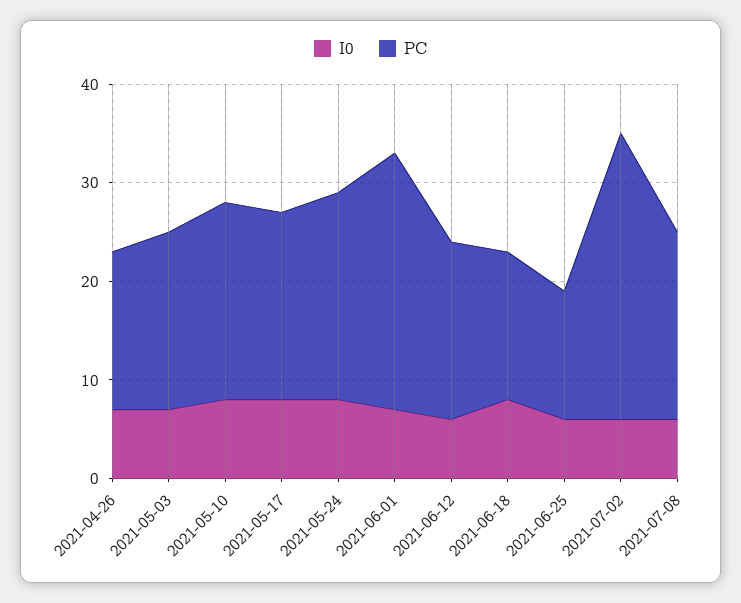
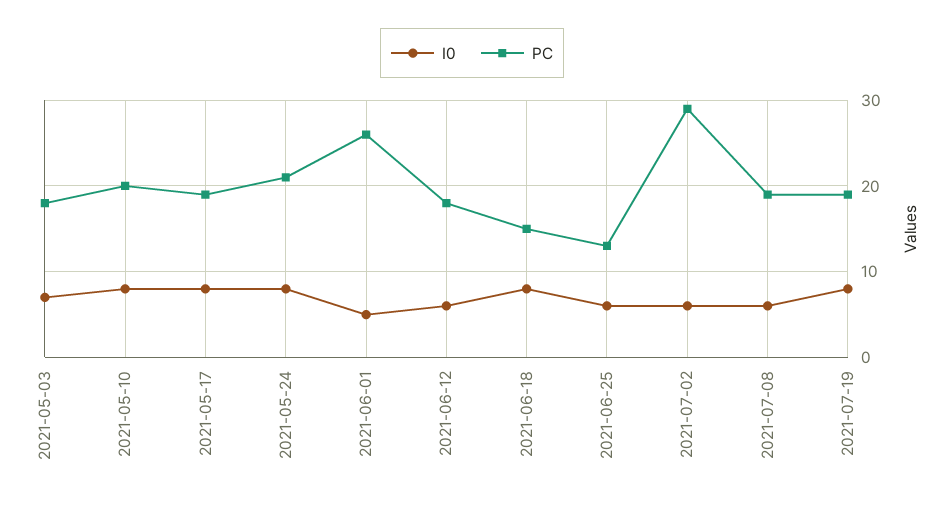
I0, 2021-04-26: 7 -> none
PC, 2021-04-26: 16 -> none
I0, 2021-06-01: 7 -> 5
I0, 2021-07-19: none -> 8
PC, 2021-07-19: none -> 19

